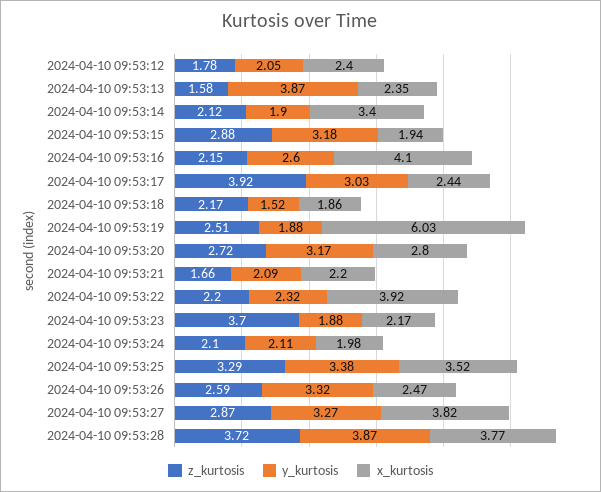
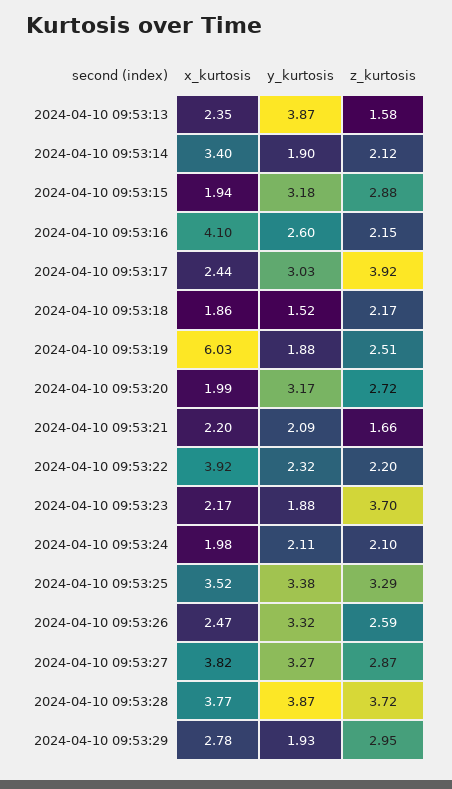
z_kurtosis, 2024-04-10 09:53:12: 1.78 -> none
y_kurtosis, 2024-04-10 09:53:12: 2.05 -> none
x_kurtosis, 2024-04-10 09:53:12: 2.4 -> none
x_kurtosis, 2024-04-10 09:53:20: 2.8 -> 1.99
x_kurtosis, 2024-04-10 09:53:29: none -> 2.78
y_kurtosis, 2024-04-10 09:53:29: none -> 1.93
z_kurtosis, 2024-04-10 09:53:29: none -> 2.95

